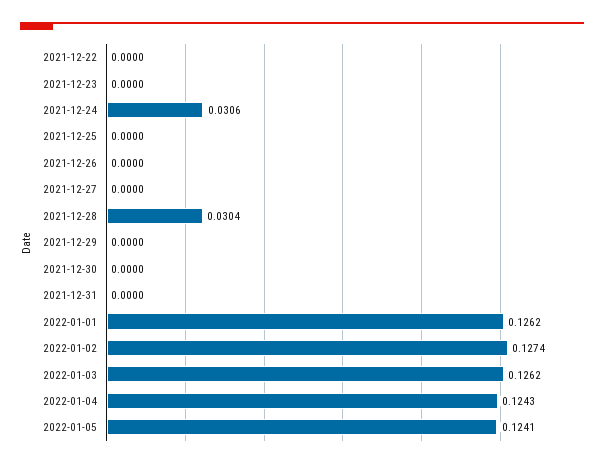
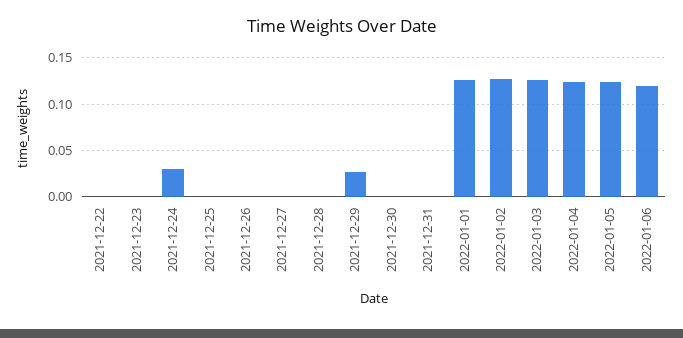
2021-12-28: 0.0304 -> 0
2021-12-29: 0 -> 0.03
2022-01-06: none -> 0.12

